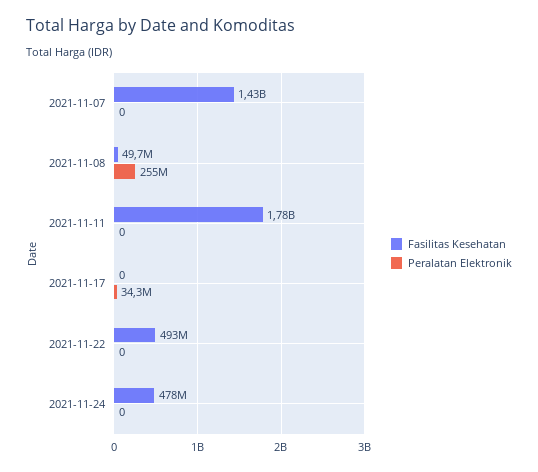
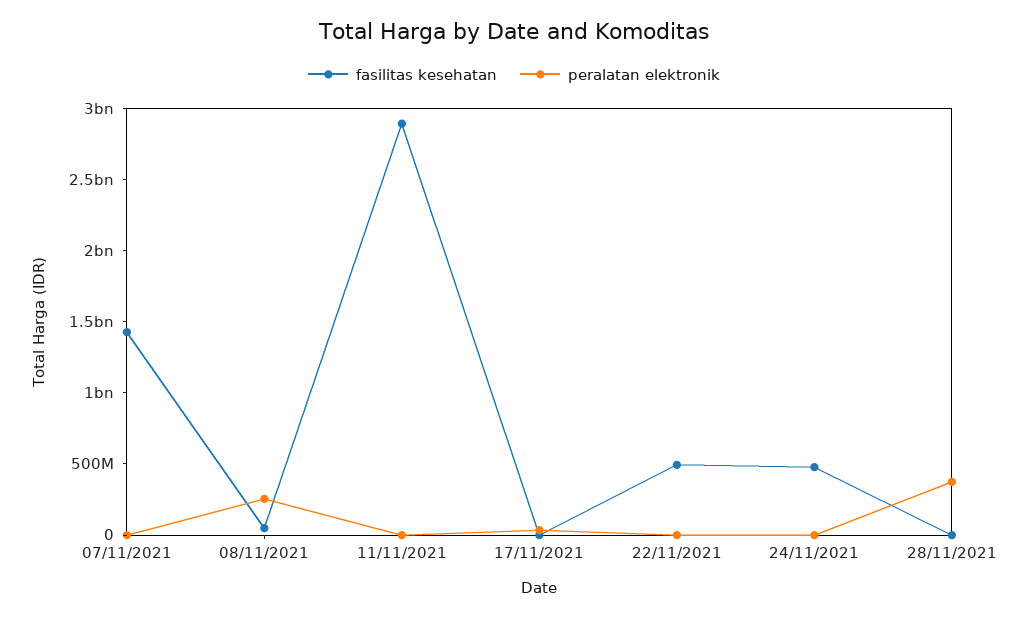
Fasilitas Kesehatan, 2021-11-11: 1780000000 -> 2900000000
Fasilitas Kesehatan, 28/11/2021: none -> 0
Peralatan Elektronik, 28/11/2021: none -> 400000000

